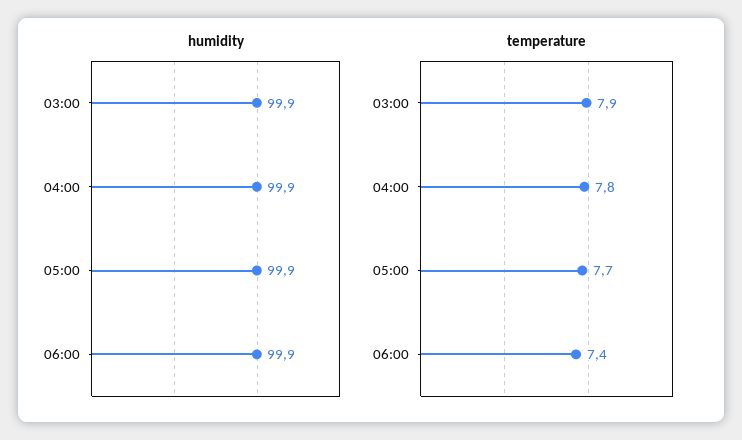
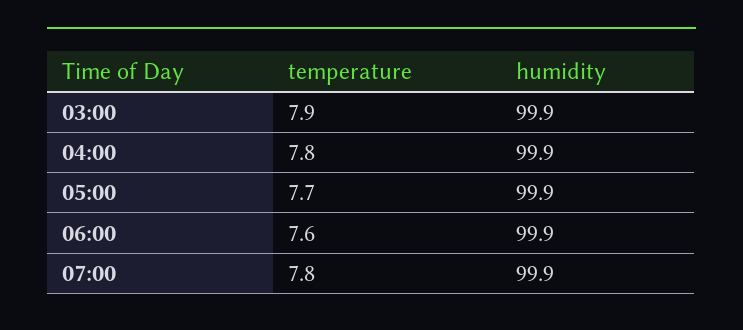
temperature, 06:00: 7.4 -> 7.6
temperature, 07:00: none -> 7.8
humidity, 07:00: none -> 99.9

